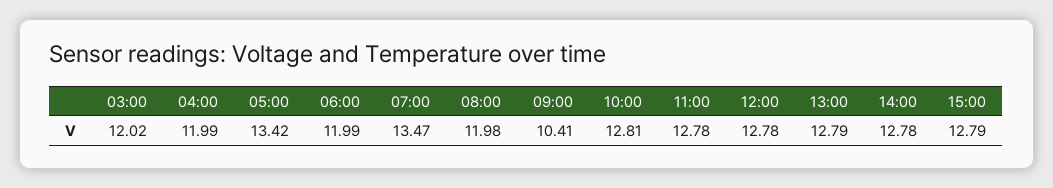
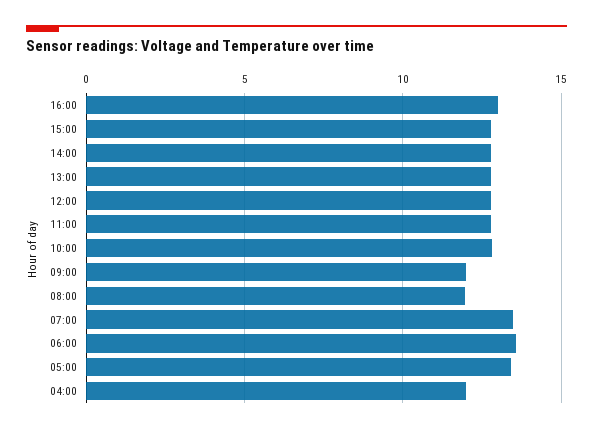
03:00: 12.02 -> none
06:00: 11.99 -> 13.5
09:00: 10.41 -> 12
16:00: none -> 13

